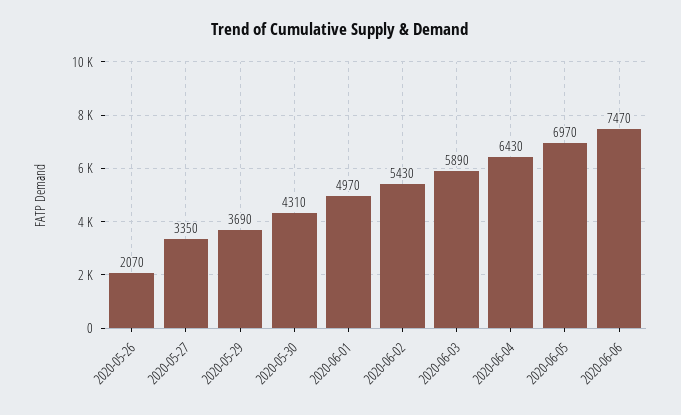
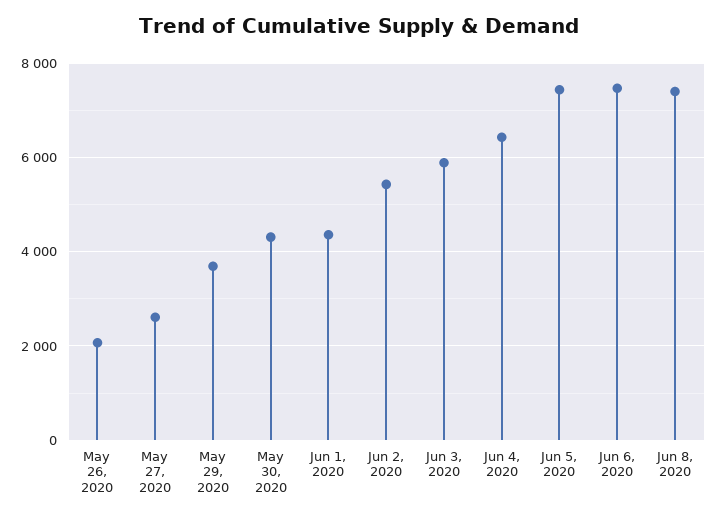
2020-05-27: 3350 -> 2600
2020-06-01: 4970 -> 4400
2020-06-05: 6970 -> 7400
Jun 8, 2020: none -> 7400

